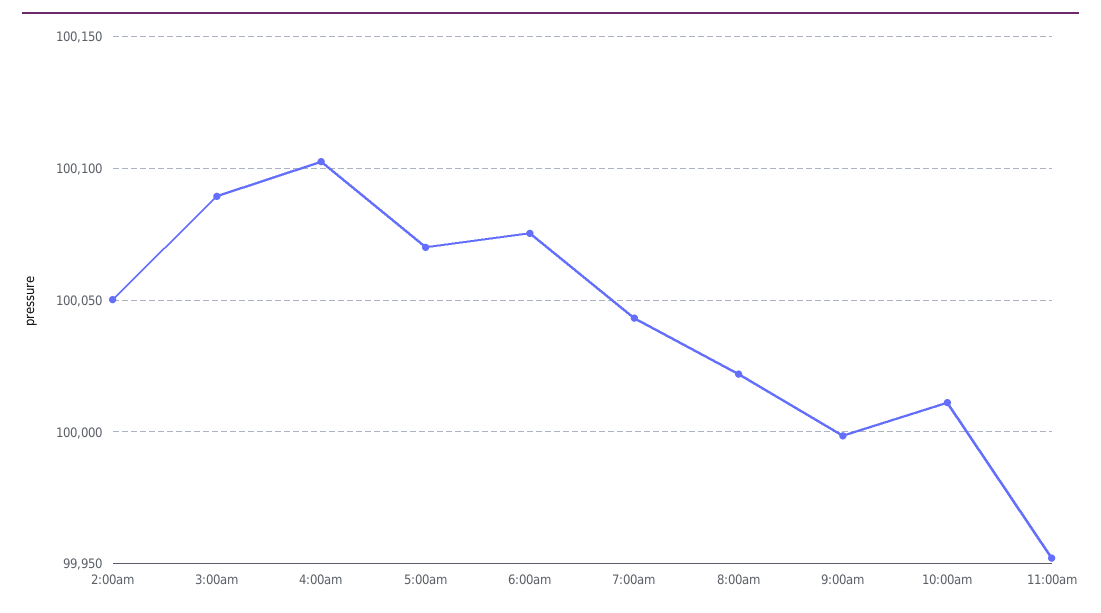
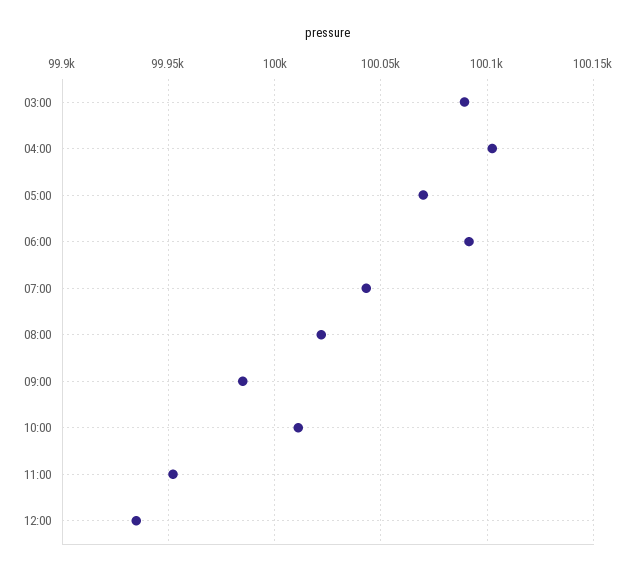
2:00am: 100050 -> none
6:00am: 100075 -> 100090
9:00am: 100000 -> 99985
12:00: none -> 99935

